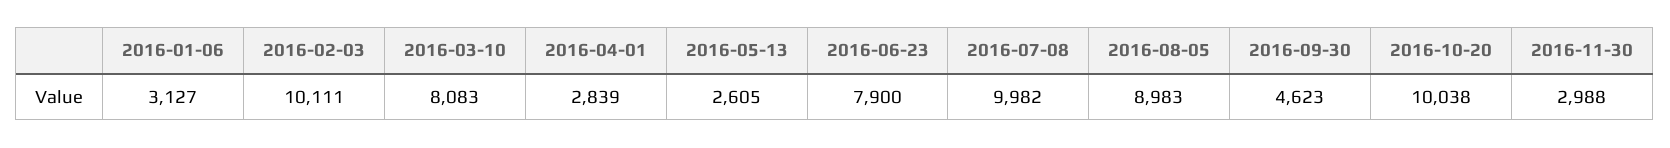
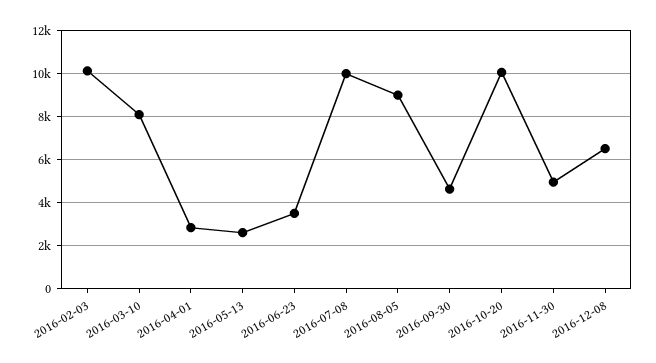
2016-01-06: 3127 -> none
2016-06-23: 7900 -> 3500
2016-11-30: 2988 -> 5000
2016-12-08: none -> 6500

